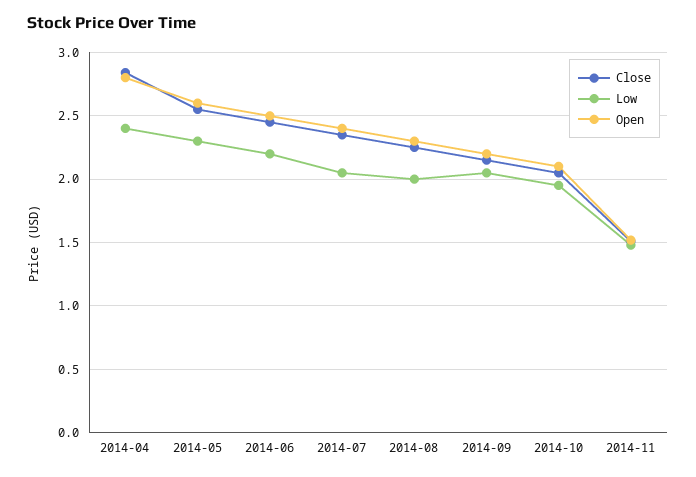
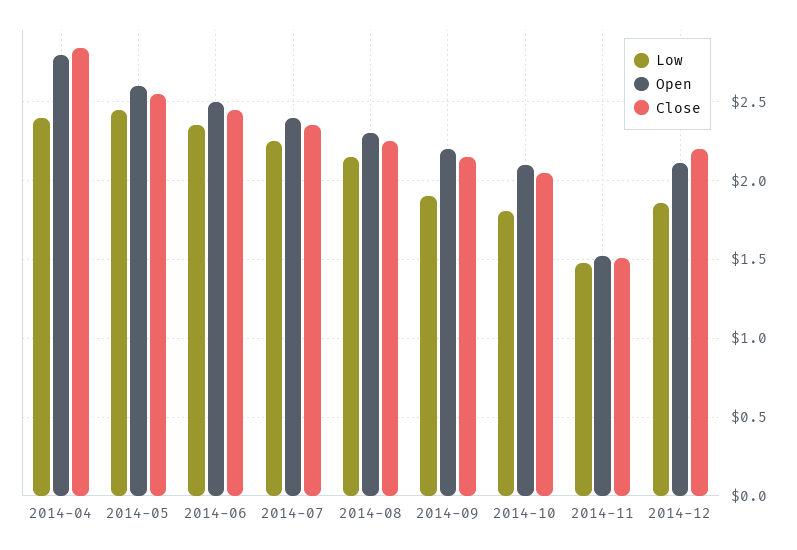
Low, 2014-05: 2.3 -> 2.45
Low, 2014-06: 2.2 -> 2.35
Low, 2014-07: 2.05 -> 2.25
Low, 2014-08: 2 -> 2.15
Low, 2014-09: 2.05 -> 1.9
Low, 2014-10: 1.95 -> 1.8
Low, 2014-12: none -> 1.85
Open, 2014-12: none -> 2.1
Close, 2014-12: none -> 2.2

